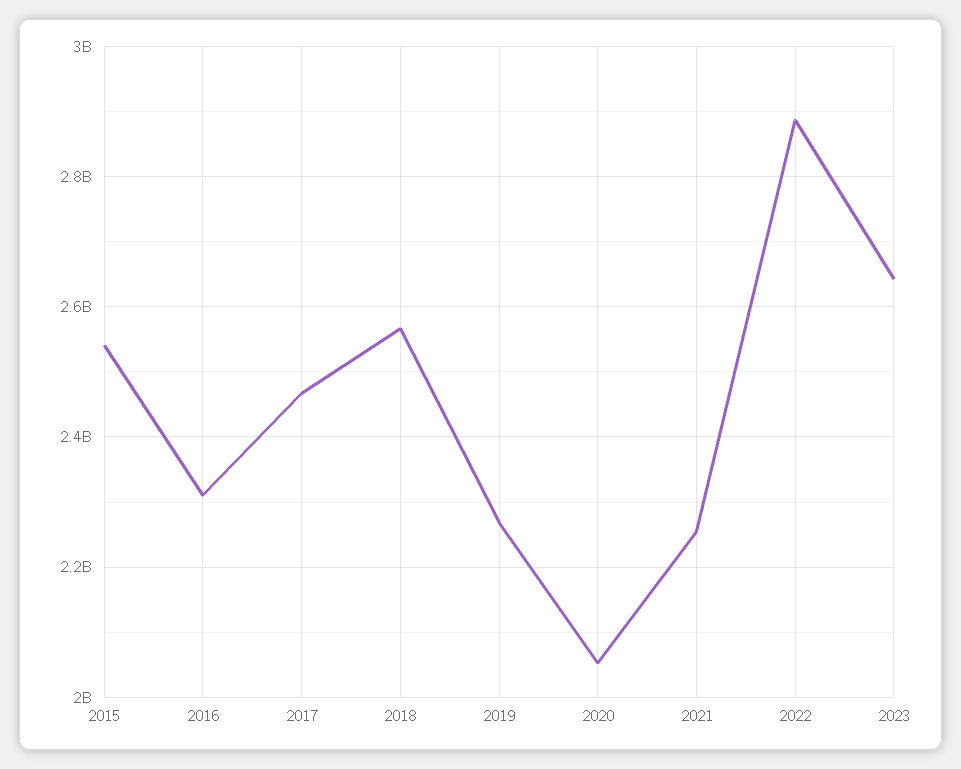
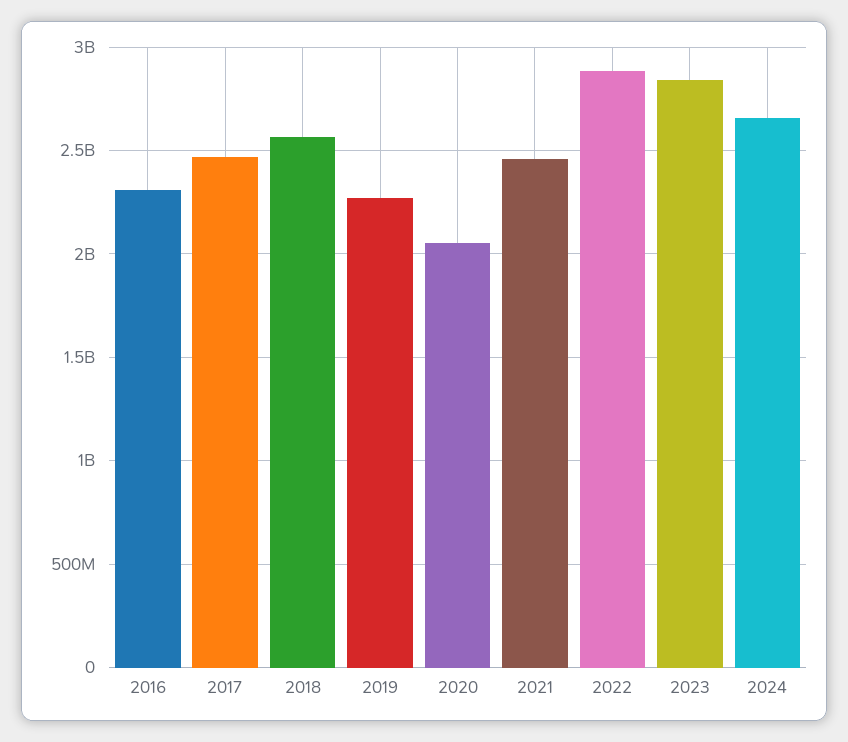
2015: 2540000000 -> none
2021: 2260000000 -> 2450000000
2023: 2640000000 -> 2850000000
2024: none -> 2650000000

